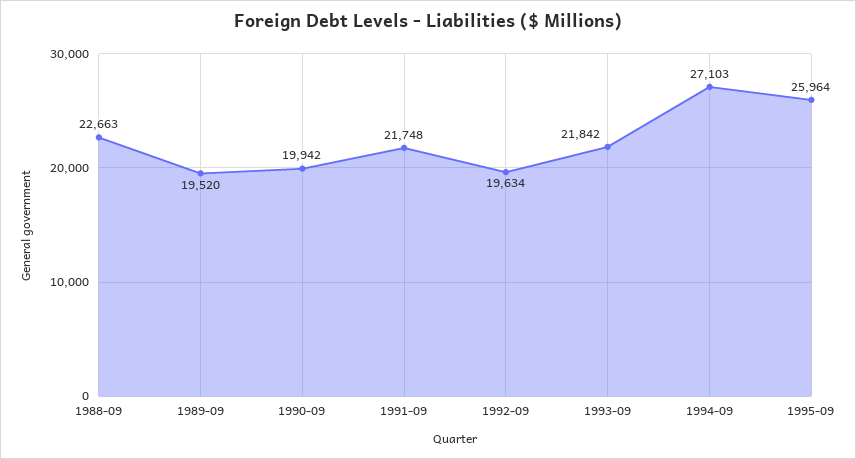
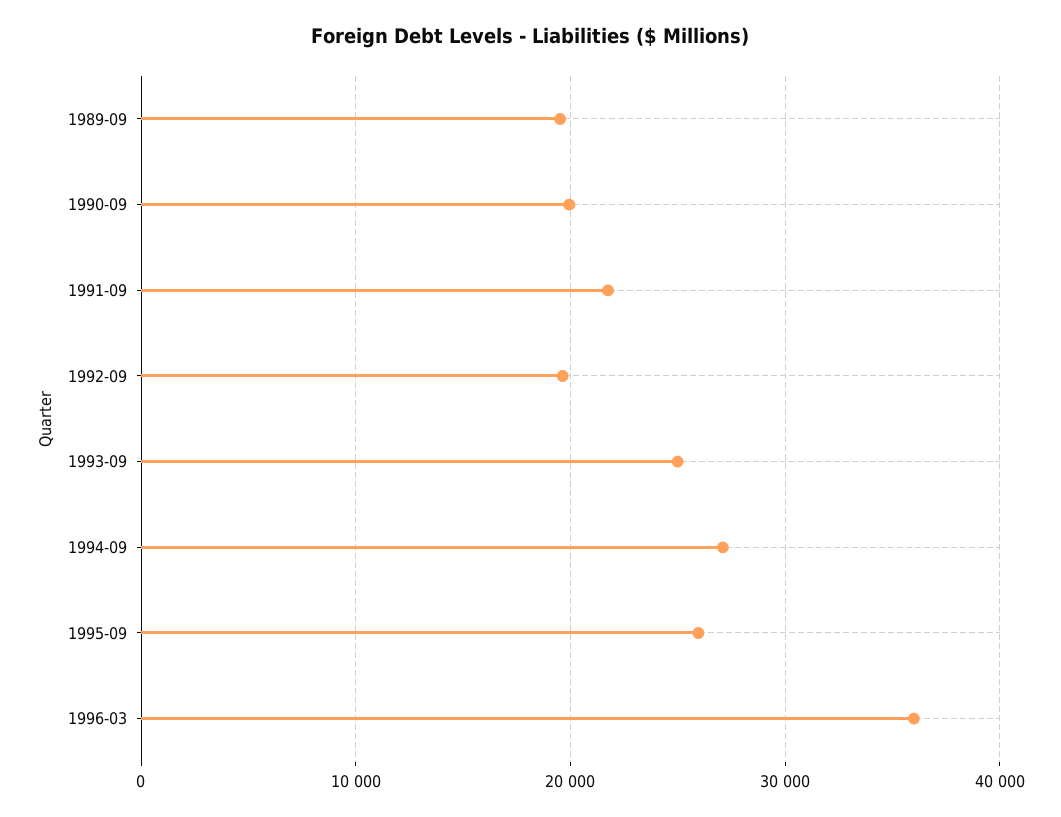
1988-09: 22663 -> none
1993-09: 21842 -> 25000
1996-03: none -> 36000

